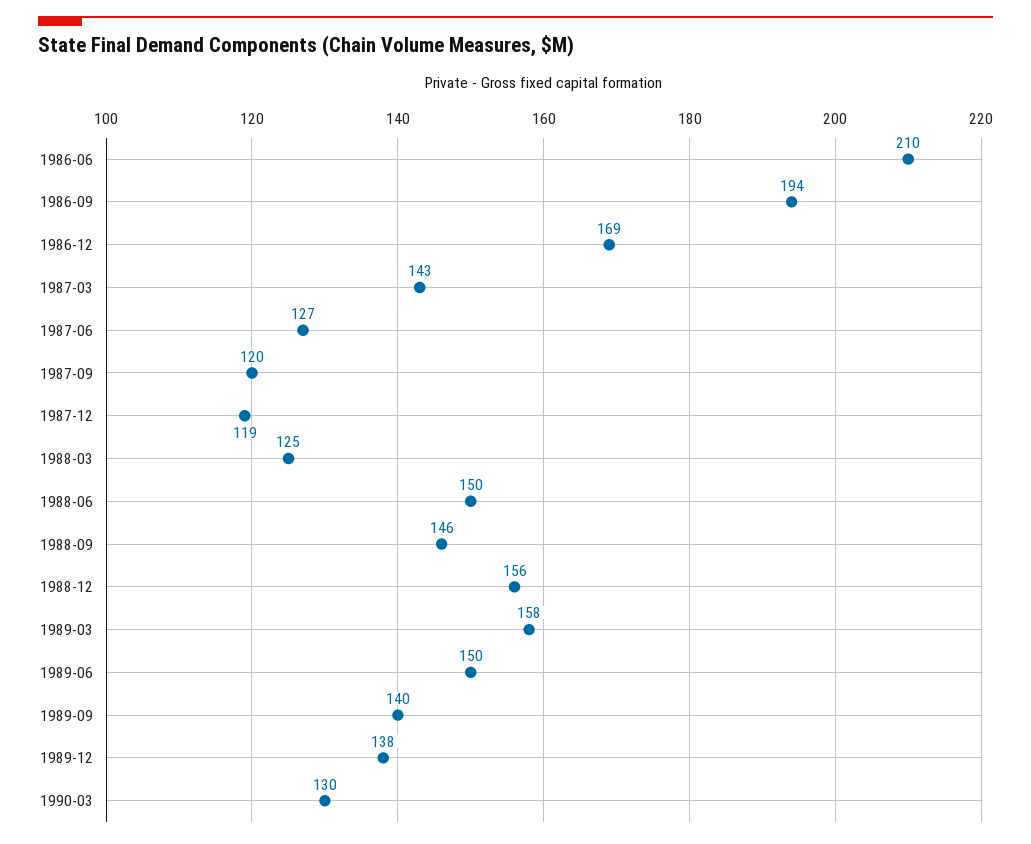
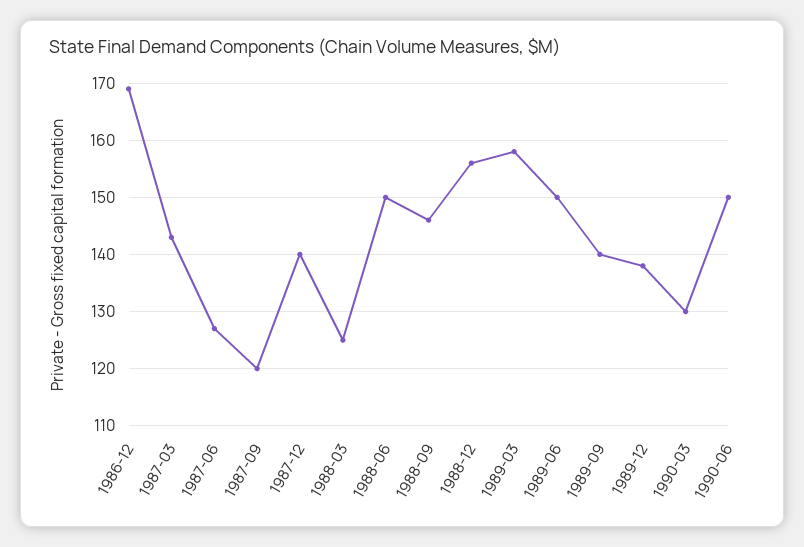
1986-06: 210 -> none
1986-09: 194 -> none
1987-12: 119 -> 140
1990-06: none -> 150

